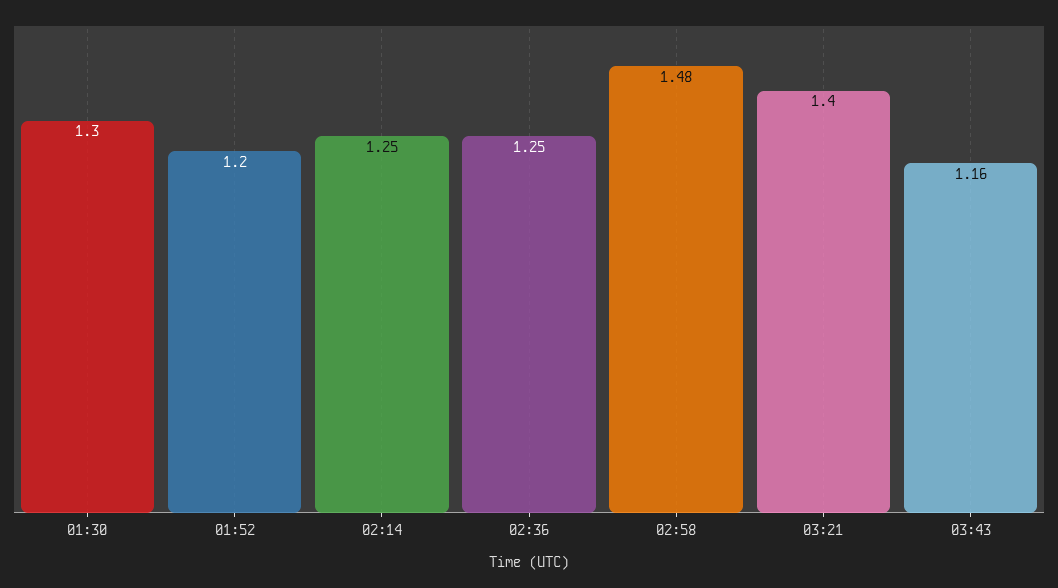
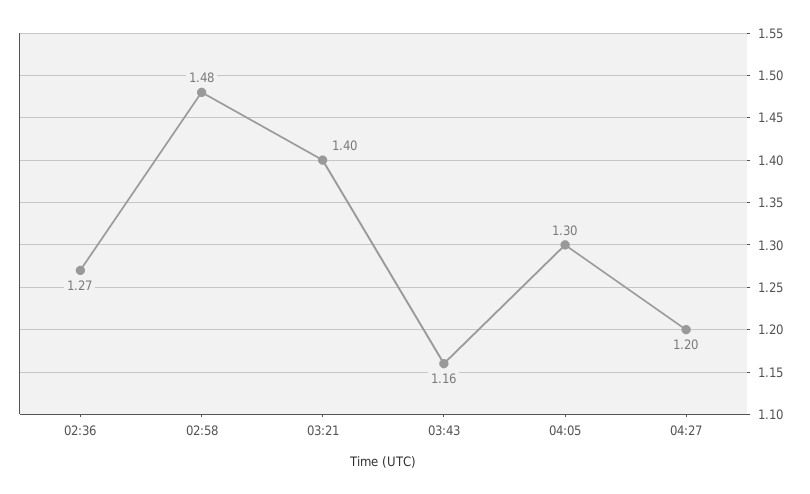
01:30: 1.3 -> none
01:52: 1.2 -> none
02:14: 1.25 -> none
02:36: 1.25 -> 1.27
04:05: none -> 1.3
04:27: none -> 1.2

